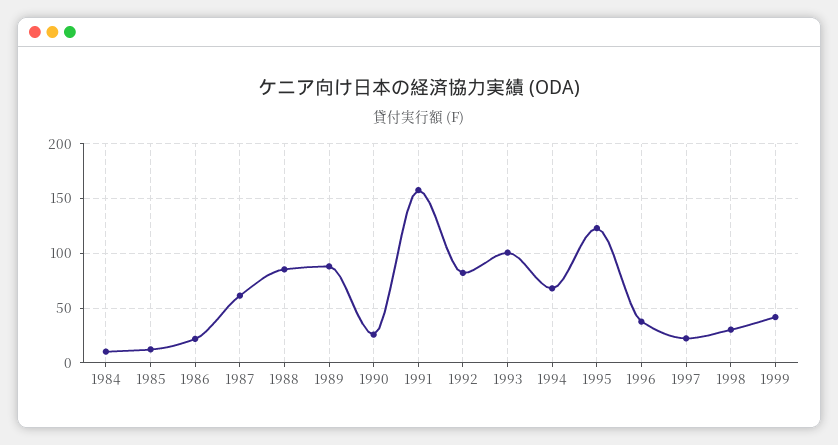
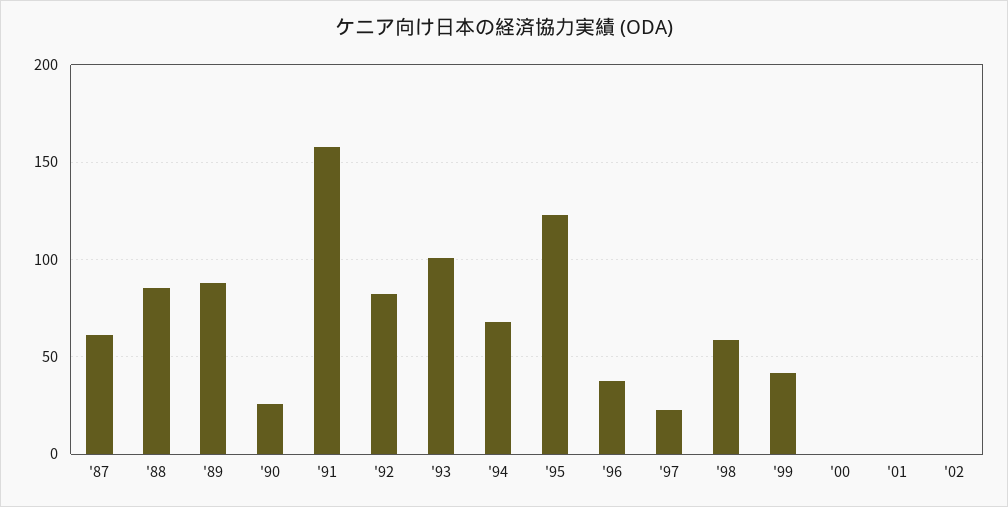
1984: 10 -> none
1985: 10 -> none
1986: 20 -> none
1998: 30 -> 60
'00: none -> 0
'01: none -> 0
'02: none -> 0

